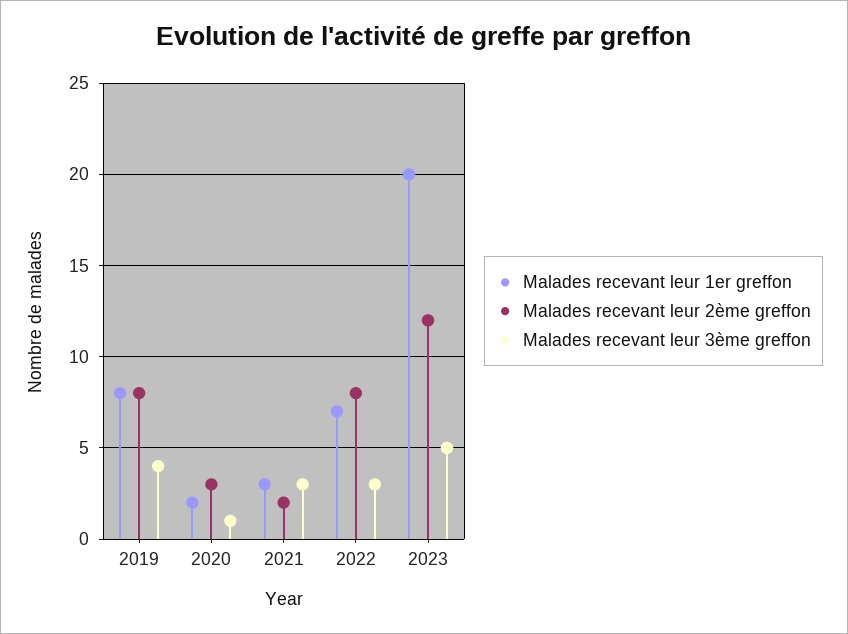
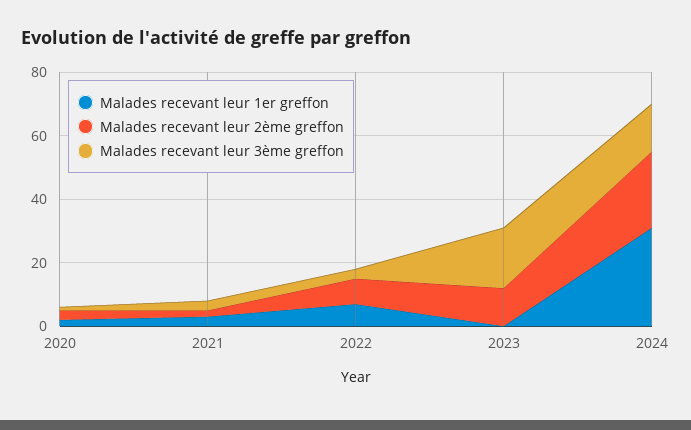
Malades recevant leur 1er greffon, 2019: 8 -> none
Malades recevant leur 2ème greffon, 2019: 8 -> none
Malades recevant leur 3ème greffon, 2019: 4 -> none
Malades recevant leur 1er greffon, 2023: 20 -> 0
Malades recevant leur 3ème greffon, 2023: 5 -> 20
Malades recevant leur 1er greffon, 2024: none -> 30
Malades recevant leur 2ème greffon, 2024: none -> 25
Malades recevant leur 3ème greffon, 2024: none -> 15

